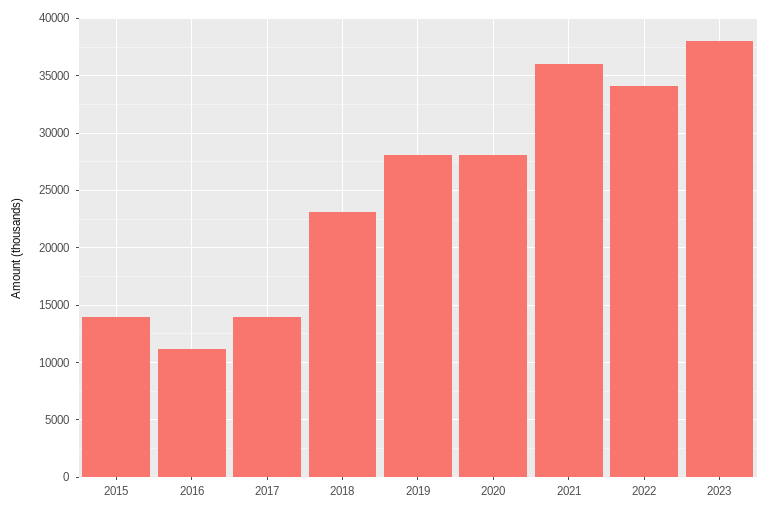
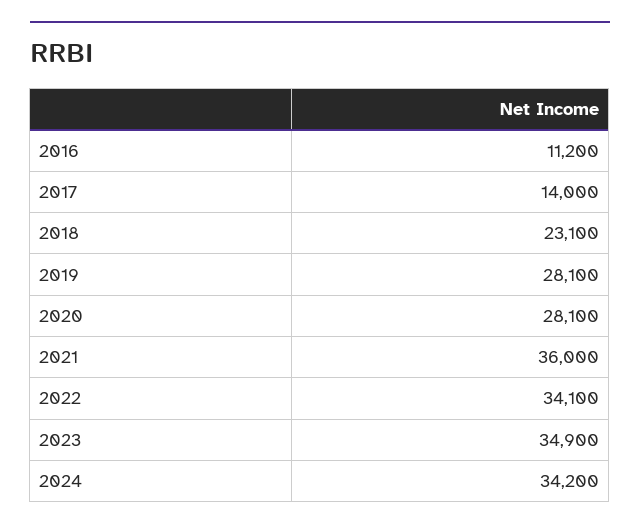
2015: 14000 -> none
2023: 38000 -> 34900
2024: none -> 34200

